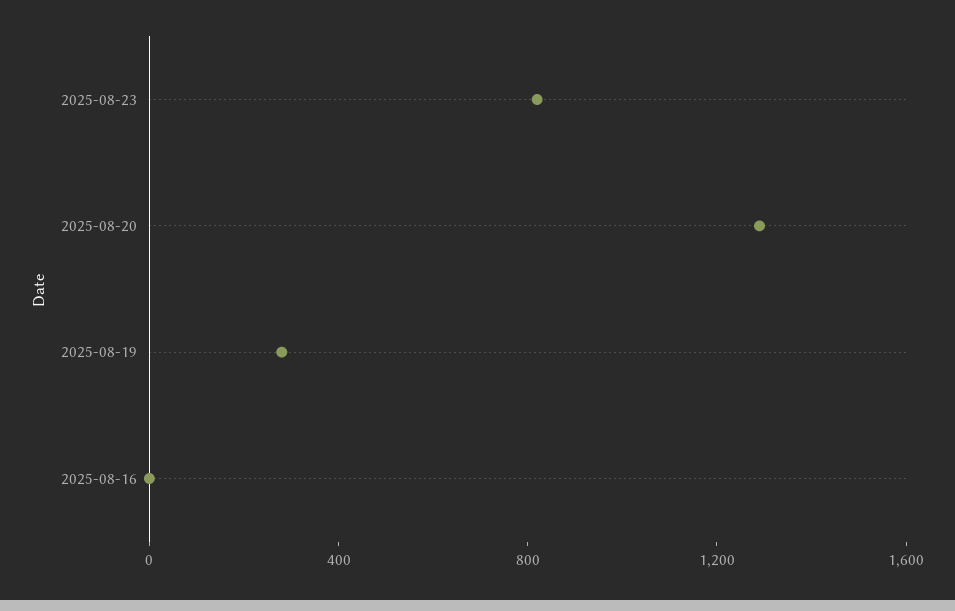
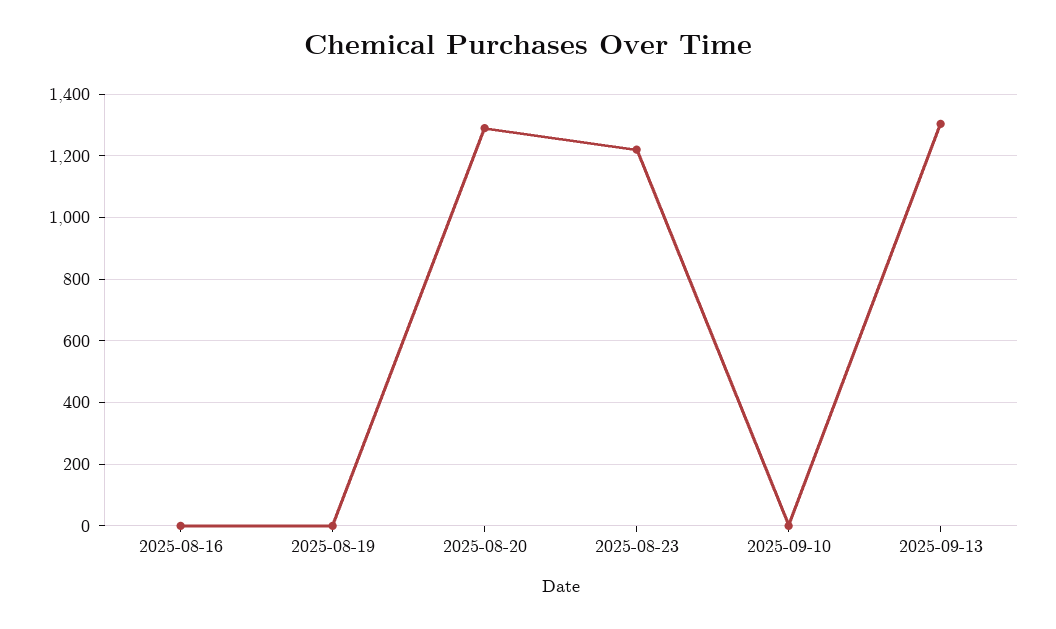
2025-08-23: 800 -> 1220
2025-08-19: 300 -> 0
2025-09-10: none -> 0
2025-09-13: none -> 1300

